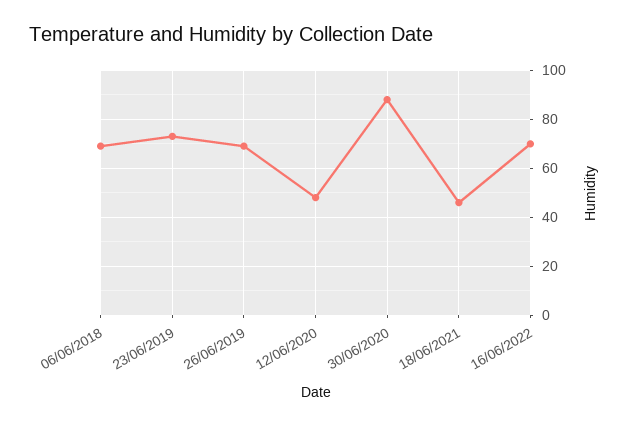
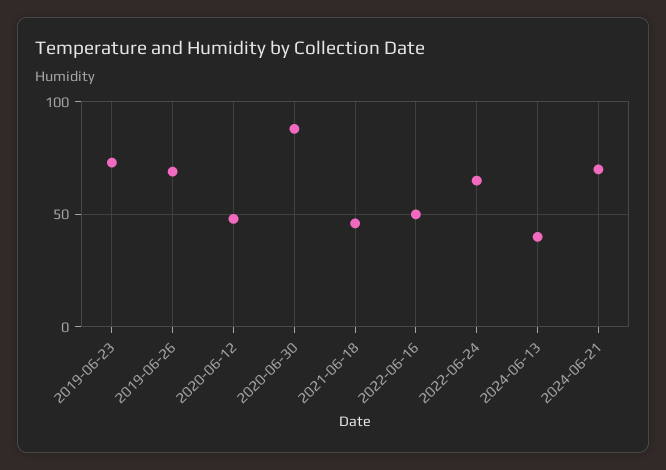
06/06/2018: 70 -> none
16/06/2022: 70 -> 50
2022-06-24: none -> 65
2024-06-13: none -> 40
2024-06-21: none -> 70

